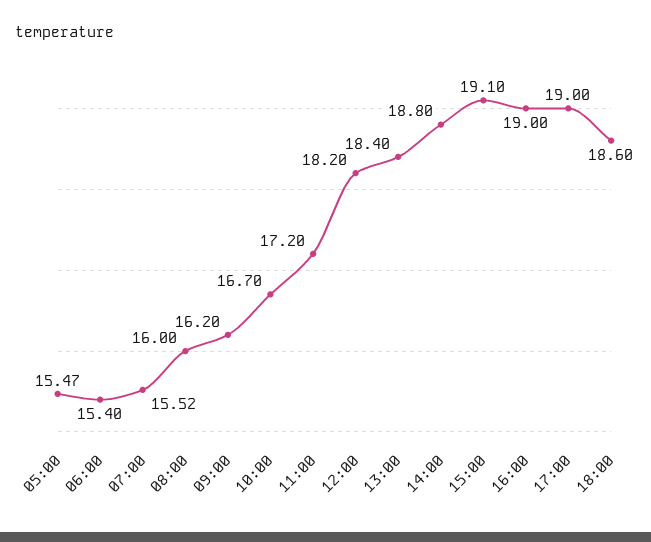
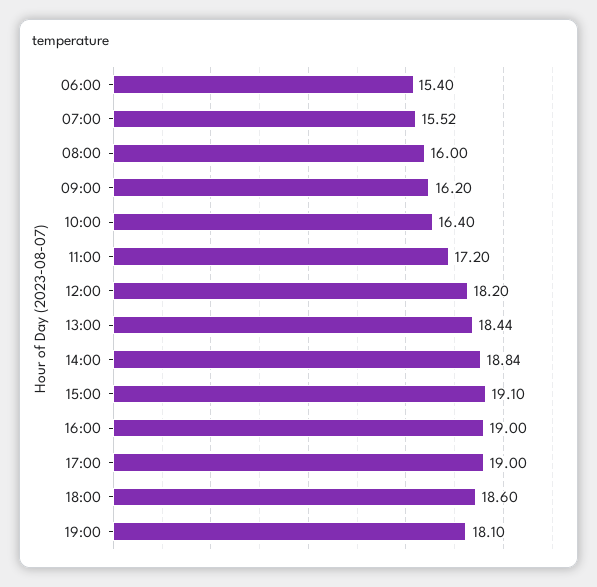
05:00: 15.47 -> none
10:00: 16.7 -> 16.4
13:00: 18.4 -> 18.44
14:00: 18.8 -> 18.84
19:00: none -> 18.1

